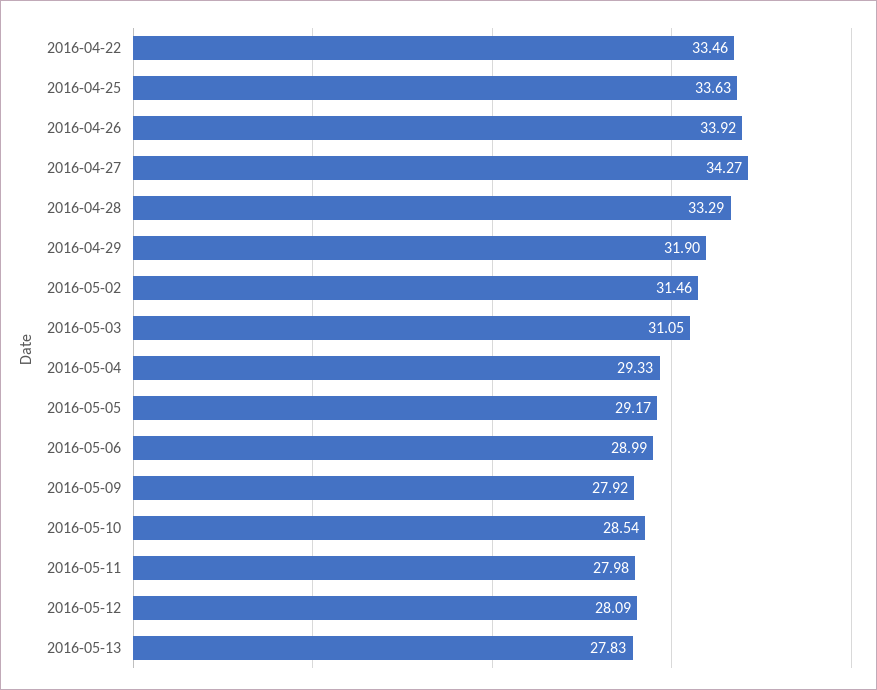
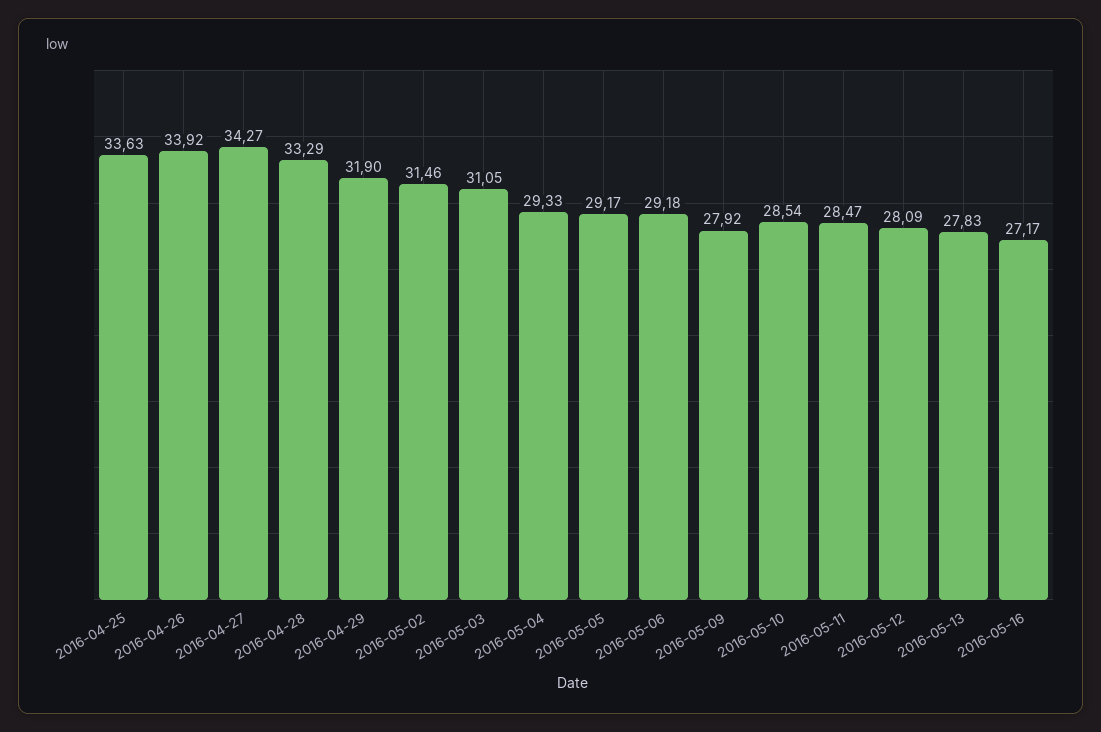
2016-04-22: 33.46 -> none
2016-05-06: 28.99 -> 29.18
2016-05-11: 27.98 -> 28.47
2016-05-16: none -> 27.17

